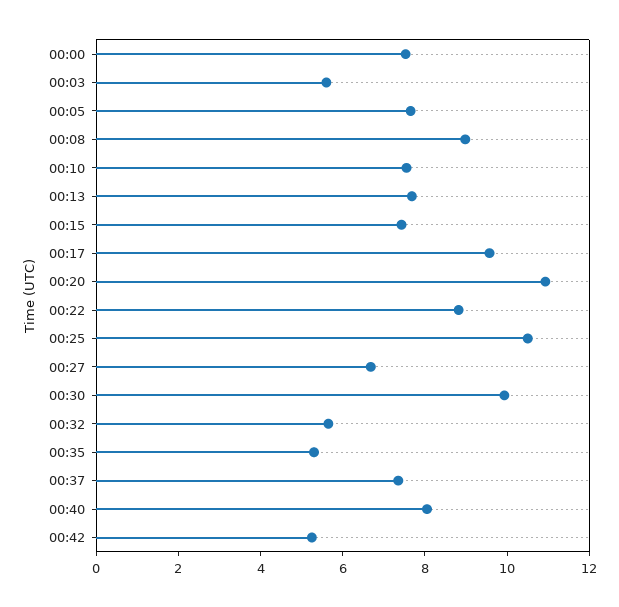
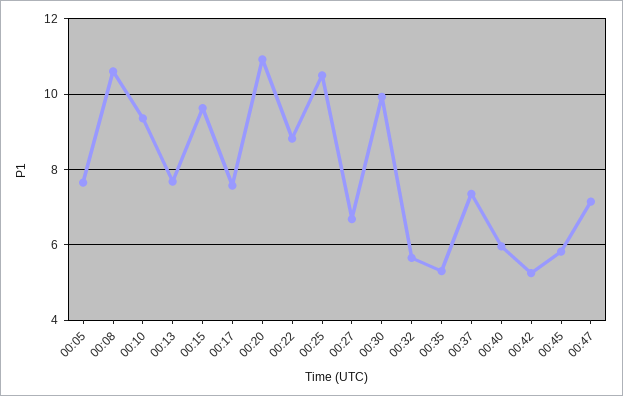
00:00: 7.5 -> none
00:03: 5.5 -> none
00:08: 9 -> 10.6
00:10: 7.5 -> 9.4
00:15: 7.5 -> 9.6
00:17: 9.5 -> 7.6
00:40: 8 -> 6
00:45: none -> 5.8
00:47: none -> 7.2

